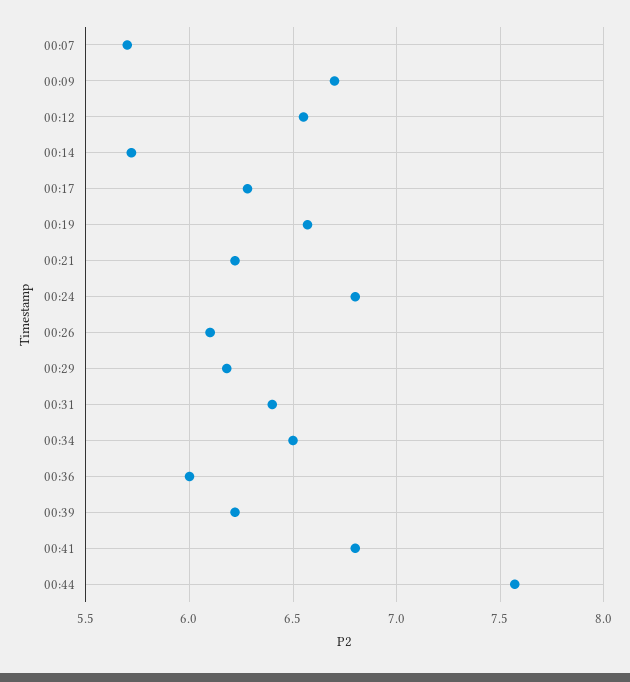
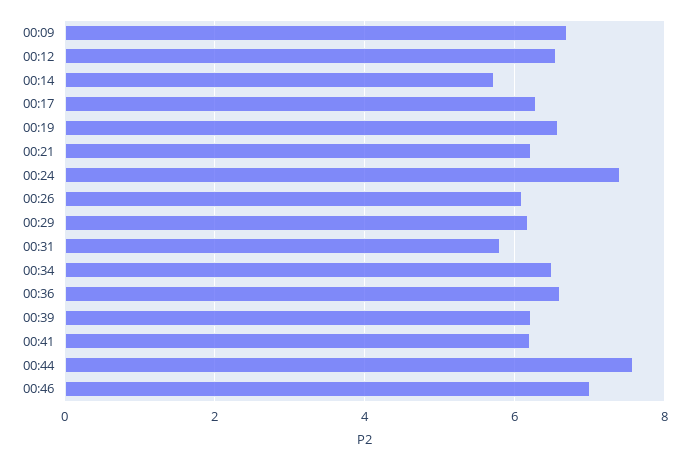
00:07: 5.7 -> none
00:24: 6.8 -> 7.4
00:31: 6.4 -> 5.8
00:36: 6 -> 6.6
00:41: 6.8 -> 6.2
00:46: none -> 7

